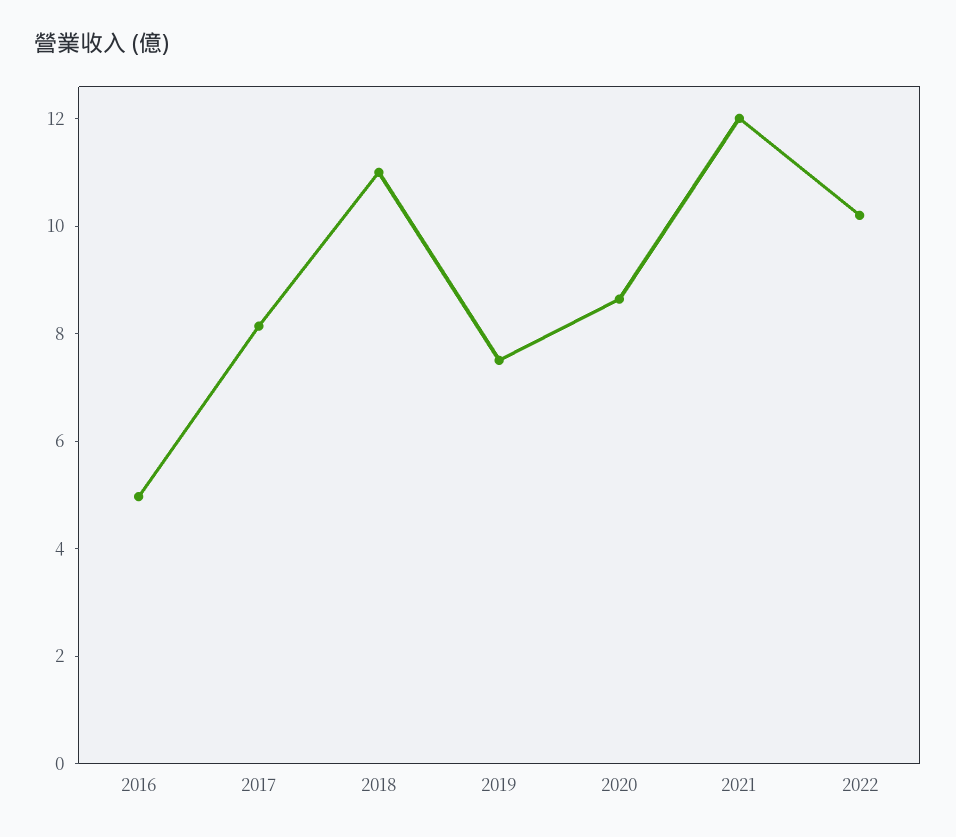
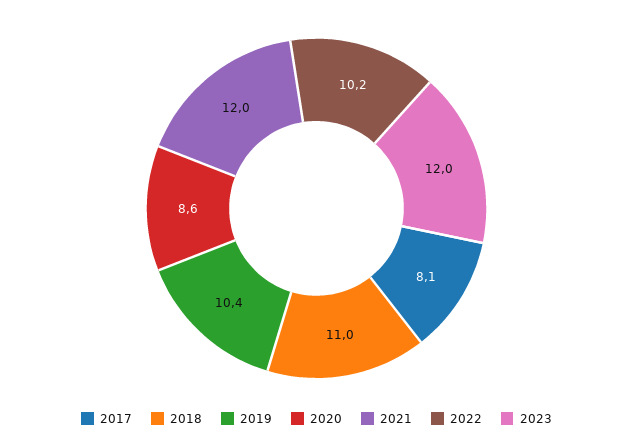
2016: 5 -> none
2019: 7.5 -> 10.4
2023: none -> 12

